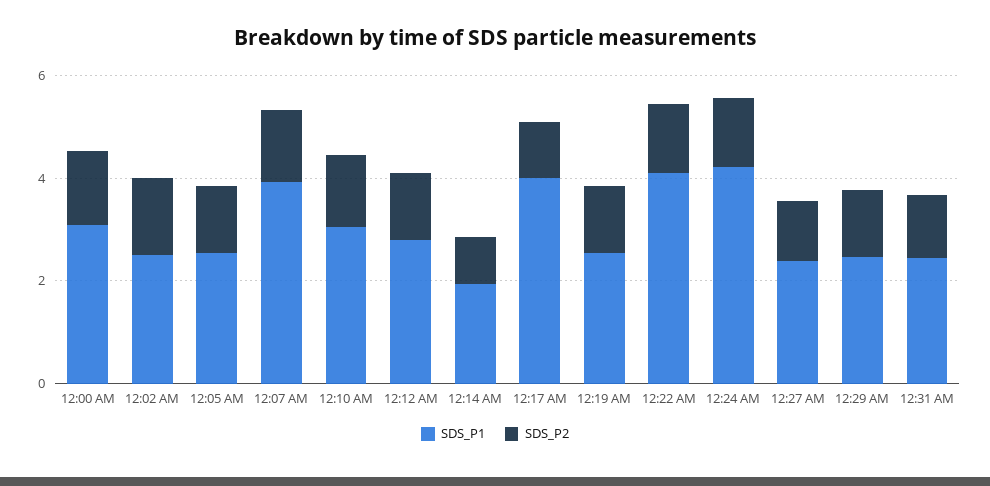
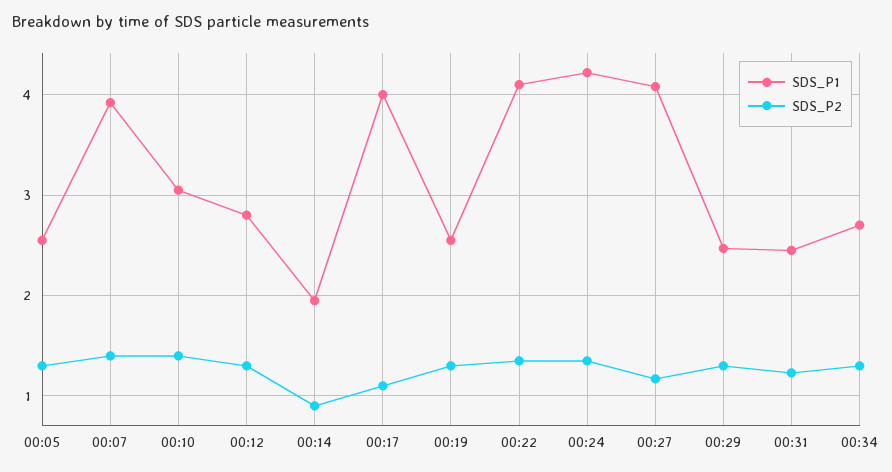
SDS_P1, 12:00 AM: 3 -> none
SDS_P2, 12:00 AM: 1.5 -> none
SDS_P1, 12:02 AM: 2.5 -> none
SDS_P2, 12:02 AM: 1.5 -> none
SDS_P1, 12:27 AM: 2.5 -> 4.1
SDS_P1, 00:34: none -> 2.7
SDS_P2, 00:34: none -> 1.3

